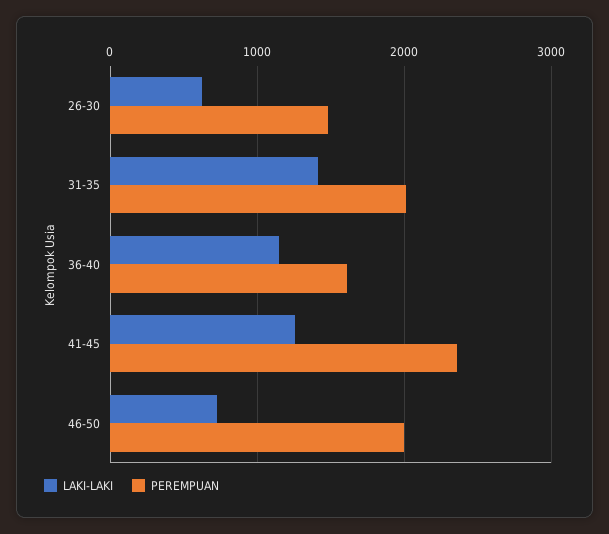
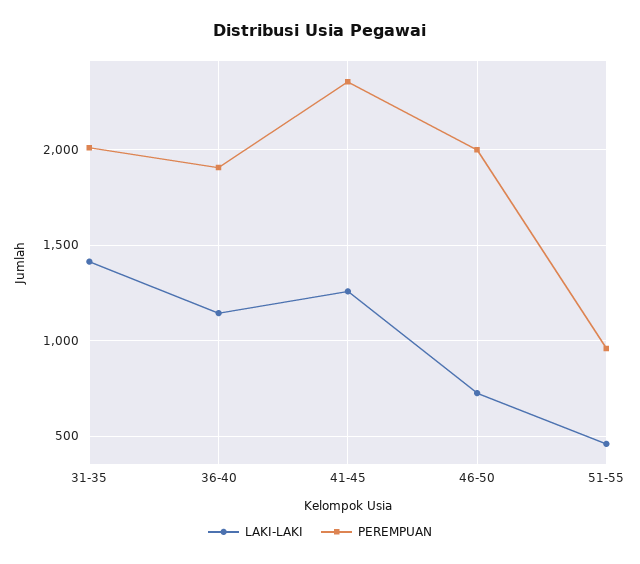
LAKI-LAKI, 26-30: 600 -> none
PEREMPUAN, 26-30: 1500 -> none
PEREMPUAN, 36-40: 1600 -> 1900
LAKI-LAKI, 51-55: none -> 450
PEREMPUAN, 51-55: none -> 950

